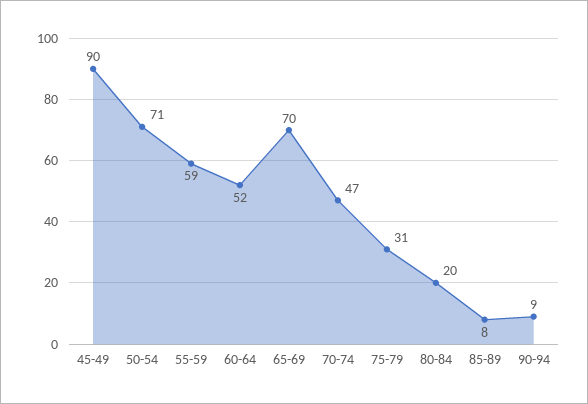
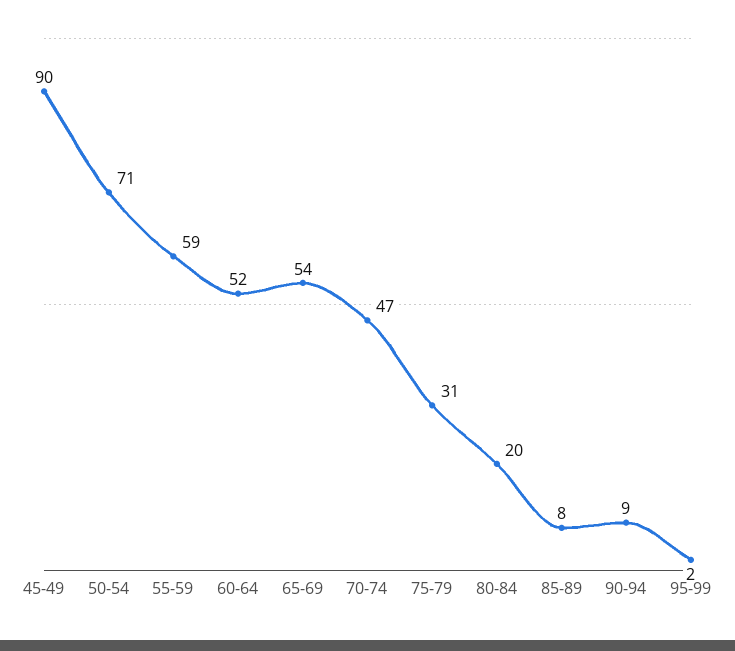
65-69: 70 -> 54
95-99: none -> 2

